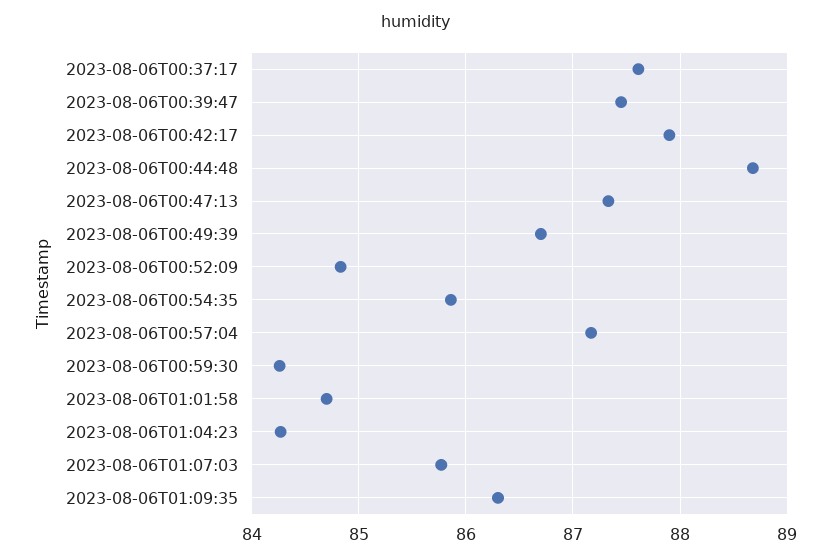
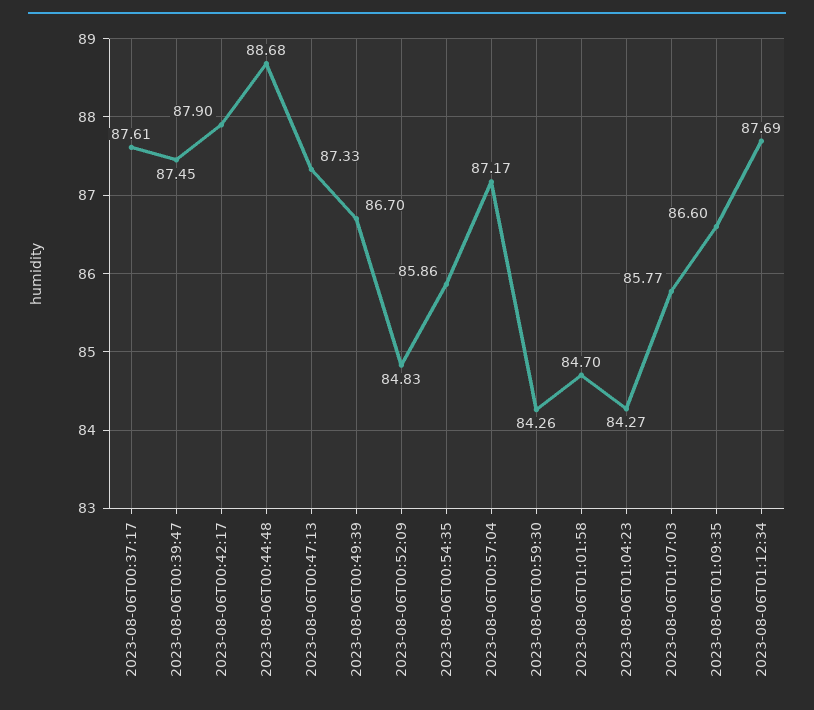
2023-08-06T01:09:35: 86.3 -> 86.6
2023-08-06T01:12:34: none -> 87.69

